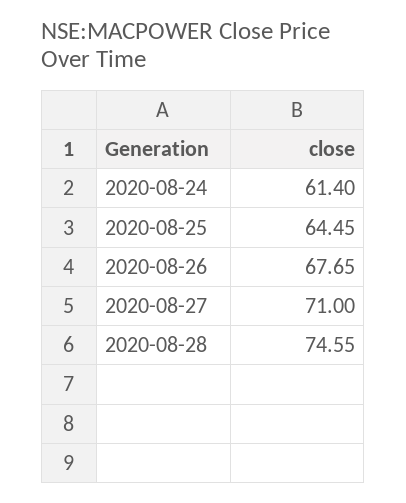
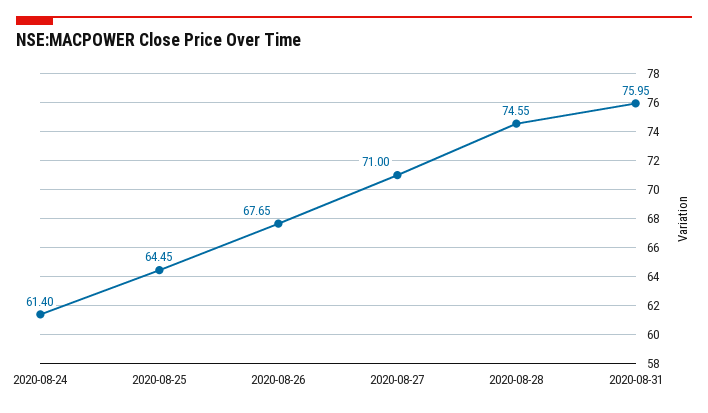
2020-08-31: none -> 75.95

